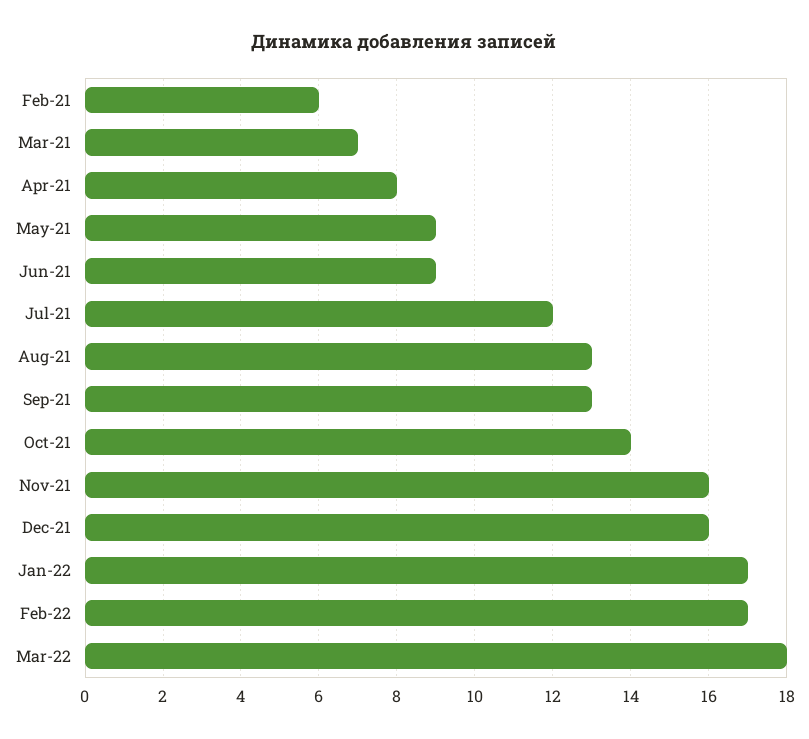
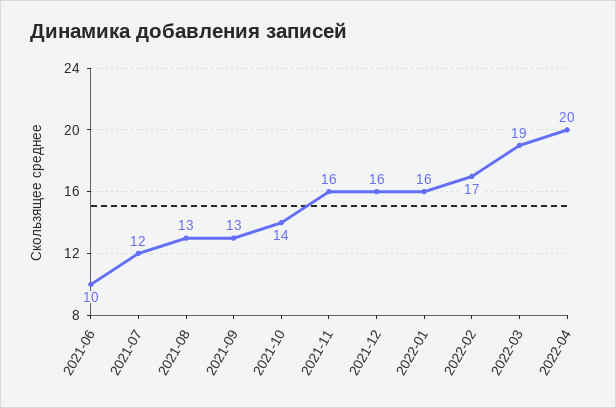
Feb-21: 6 -> none
Mar-21: 7 -> none
Apr-21: 8 -> none
May-21: 9 -> none
Jun-21: 9 -> 10
Jan-22: 17 -> 16
Mar-22: 18 -> 19
2022-04: none -> 20

